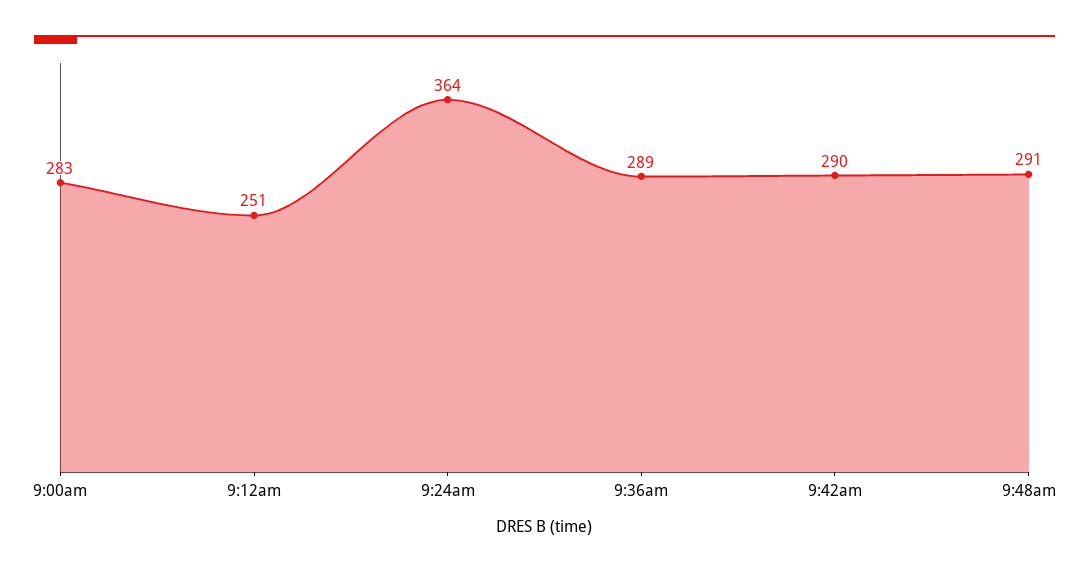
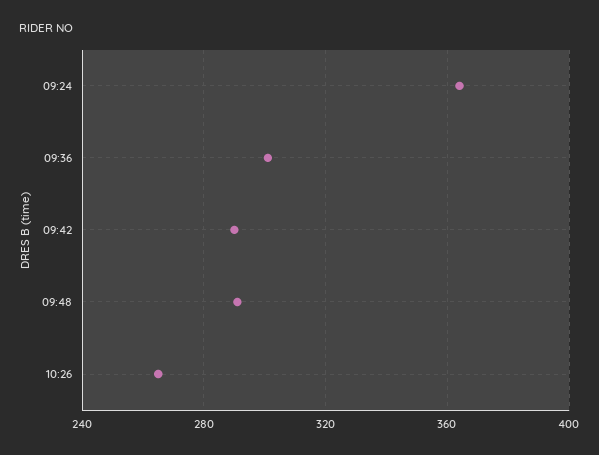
9:00am: 283 -> none
9:12am: 251 -> none
9:36am: 289 -> 300
10:26: none -> 265

